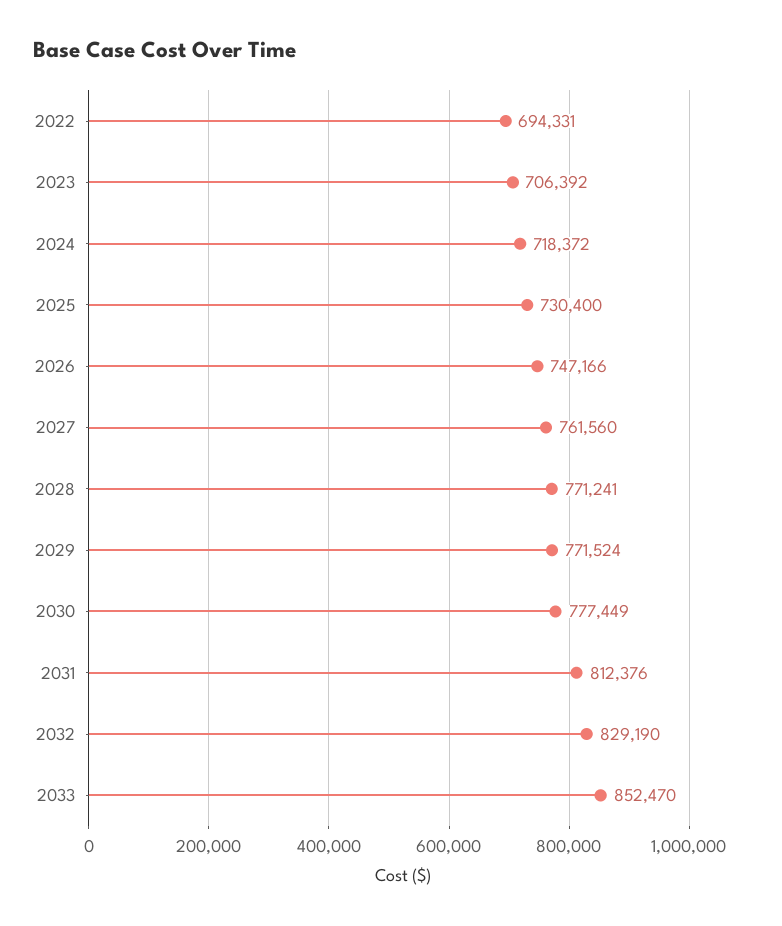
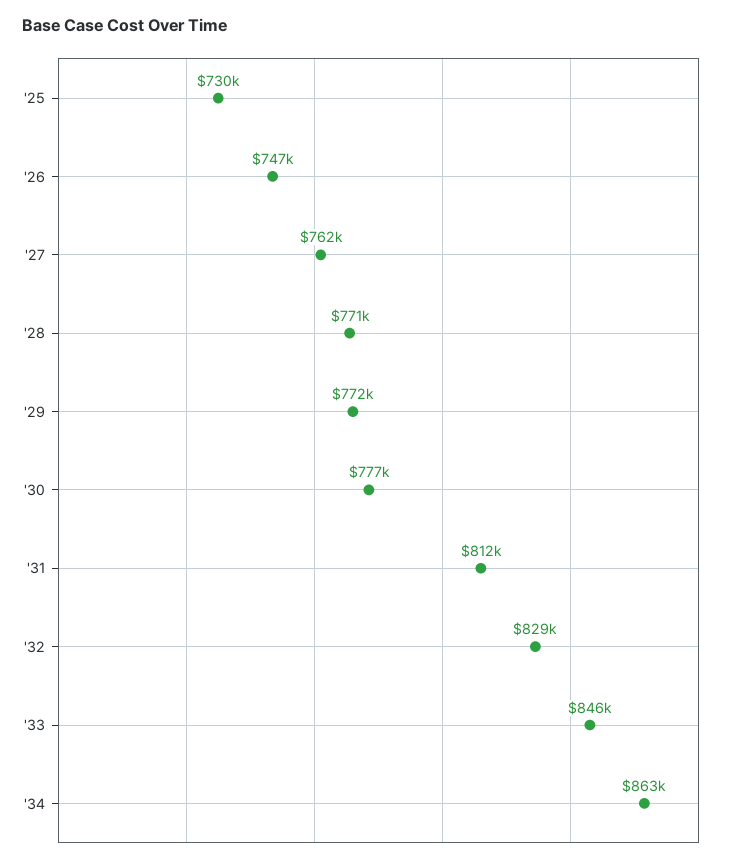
2022: 694331 -> none
2023: 706392 -> none
2024: 718372 -> none
2033: 852470 -> 846000
'34: none -> 863000

